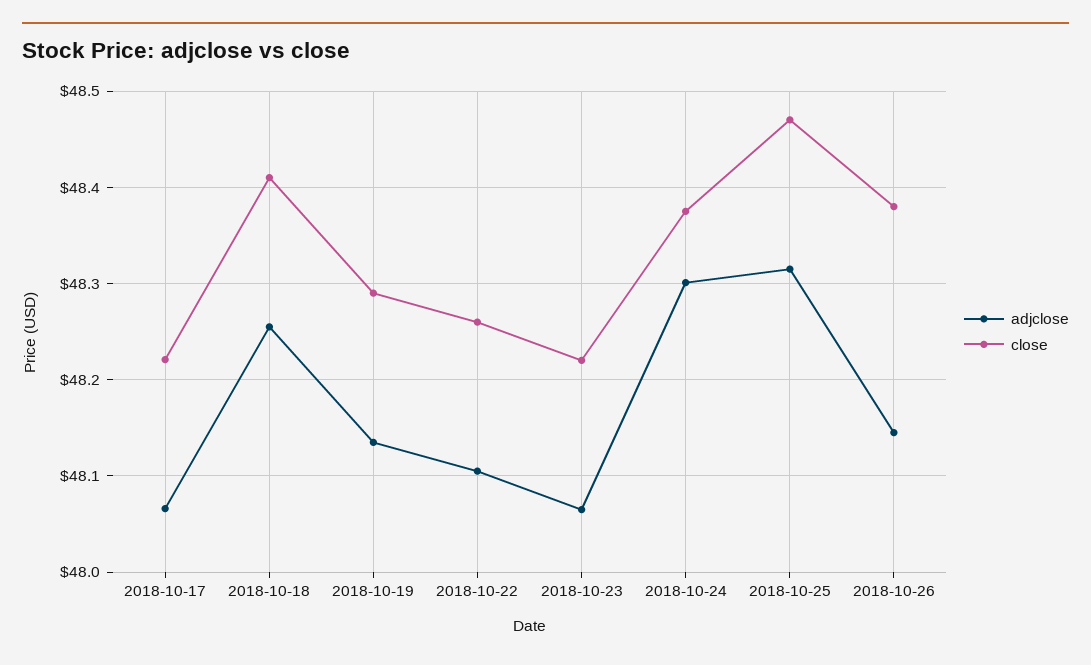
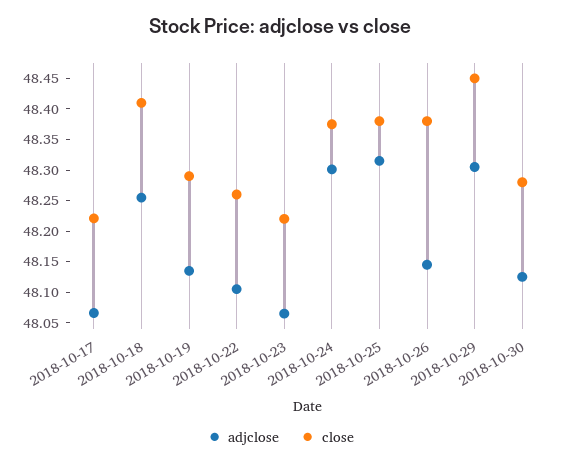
close, 2018-10-25: 48.47 -> 48.375
adjclose, 2018-10-29: none -> 48.3
close, 2018-10-29: none -> 48.45
adjclose, 2018-10-30: none -> 48.125
close, 2018-10-30: none -> 48.275

